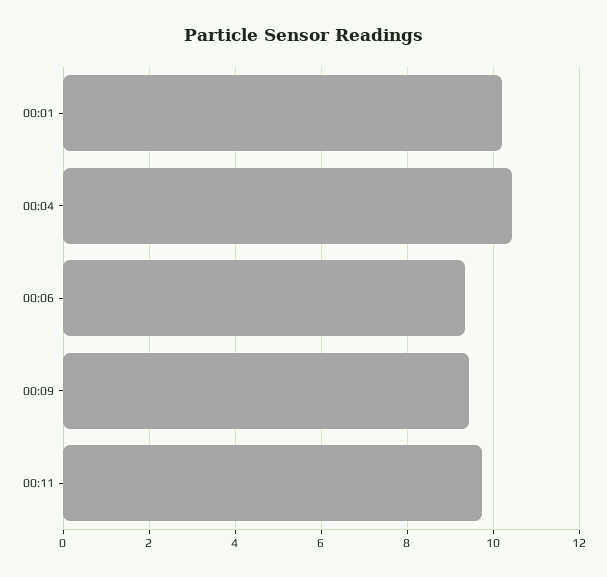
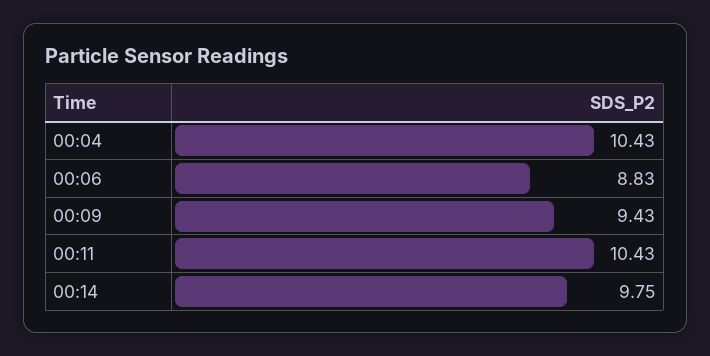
00:01: 10.2 -> none
00:06: 9.4 -> 8.83
00:11: 9.8 -> 10.43
00:14: none -> 9.75

